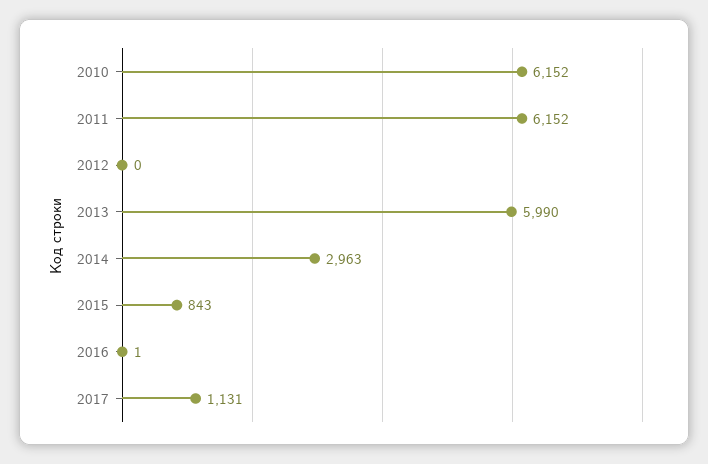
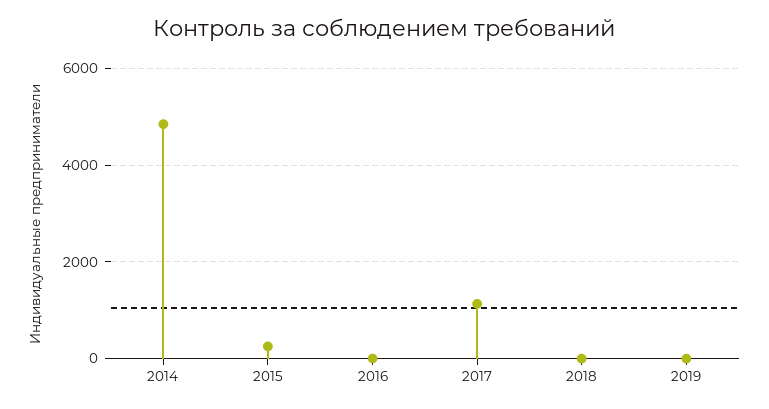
2010: 6152 -> none
2011: 6152 -> none
2012: 0 -> none
2013: 5990 -> none
2014: 2963 -> 4800
2015: 843 -> 200
2018: none -> 0
2019: none -> 0

